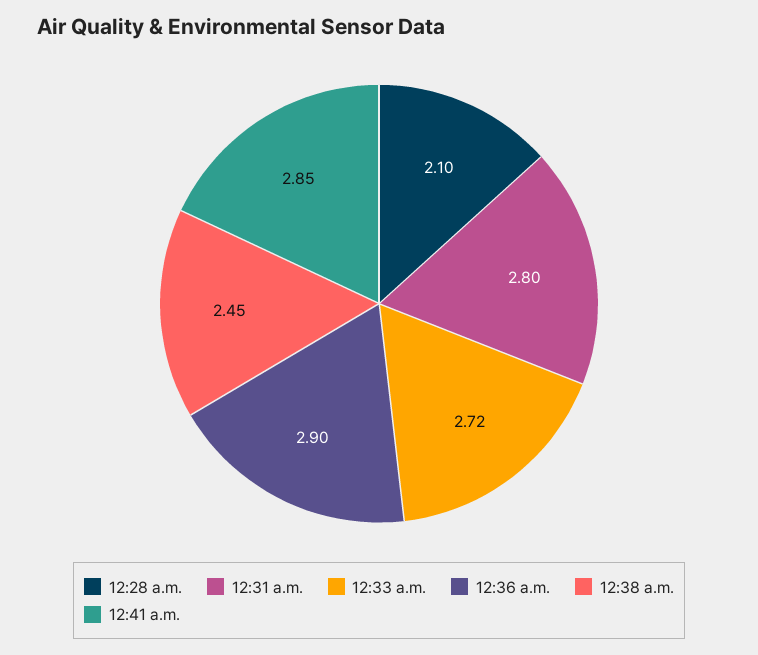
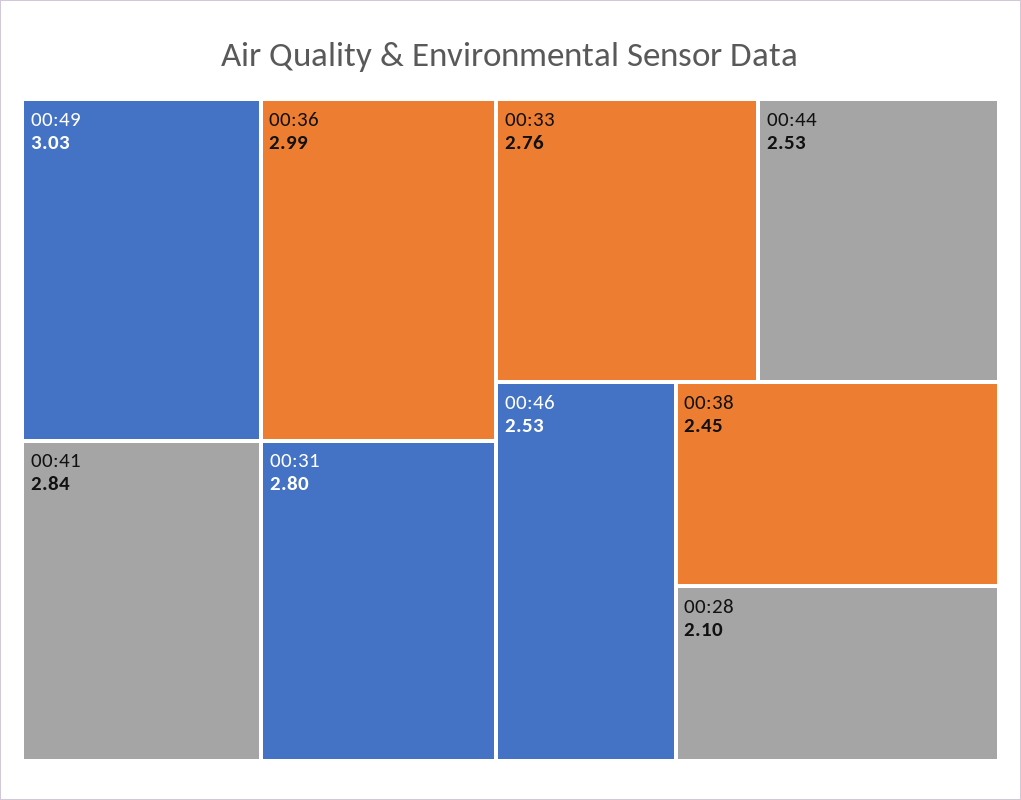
12:33 a.m.: 2.72 -> 2.76
12:36 a.m.: 2.9 -> 2.99
12:41 a.m.: 2.85 -> 2.84
00:49: none -> 3.03
00:44: none -> 2.53
00:46: none -> 2.53

